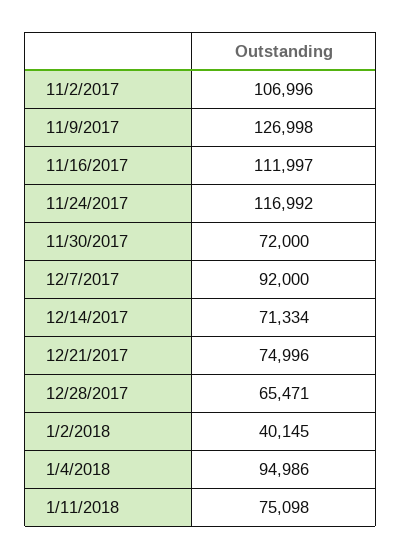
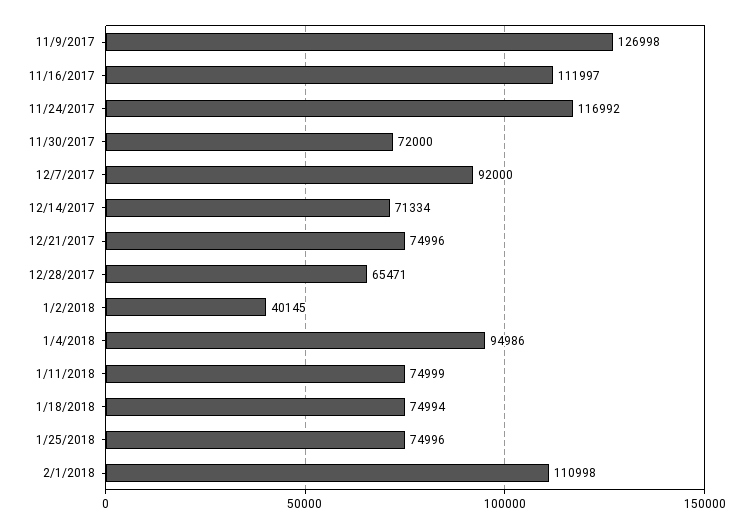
11/2/2017: 106996 -> none
1/11/2018: 75098 -> 74999
1/18/2018: none -> 74994
1/25/2018: none -> 74996
2/1/2018: none -> 110998

